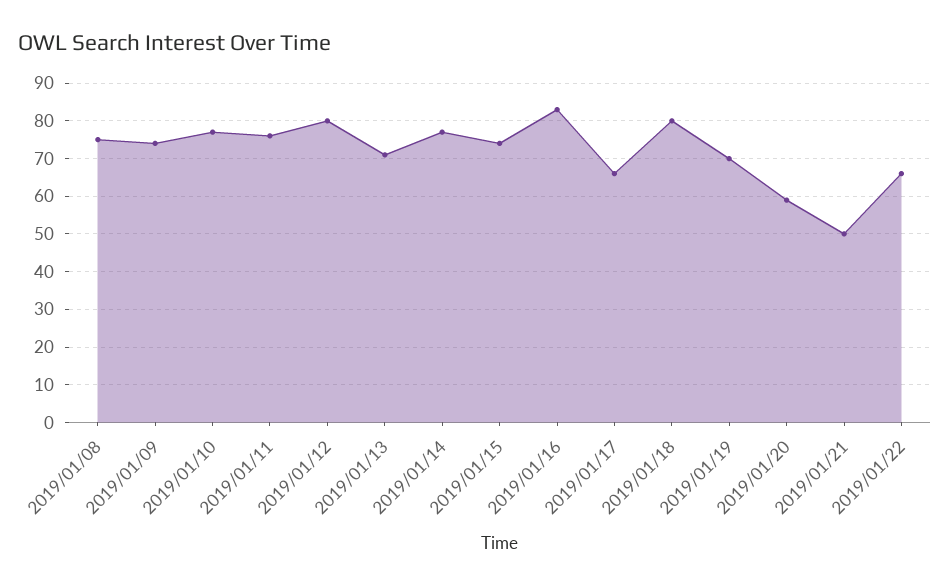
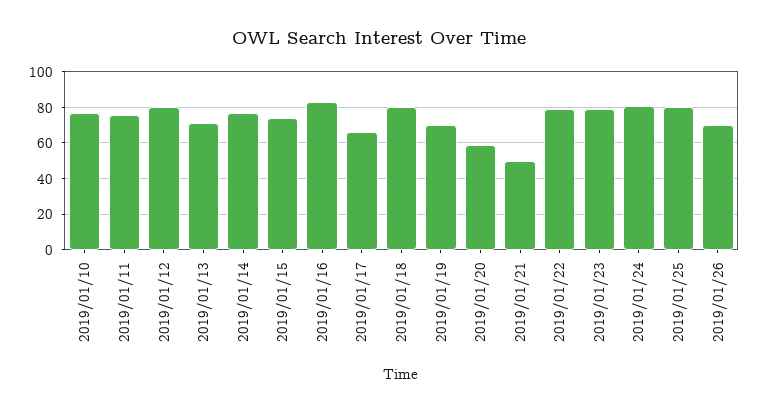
2019/01/08: 75 -> none
2019/01/09: 75 -> none
2019/01/22: 65 -> 80
2019/01/23: none -> 80
2019/01/24: none -> 80
2019/01/25: none -> 80
2019/01/26: none -> 70

